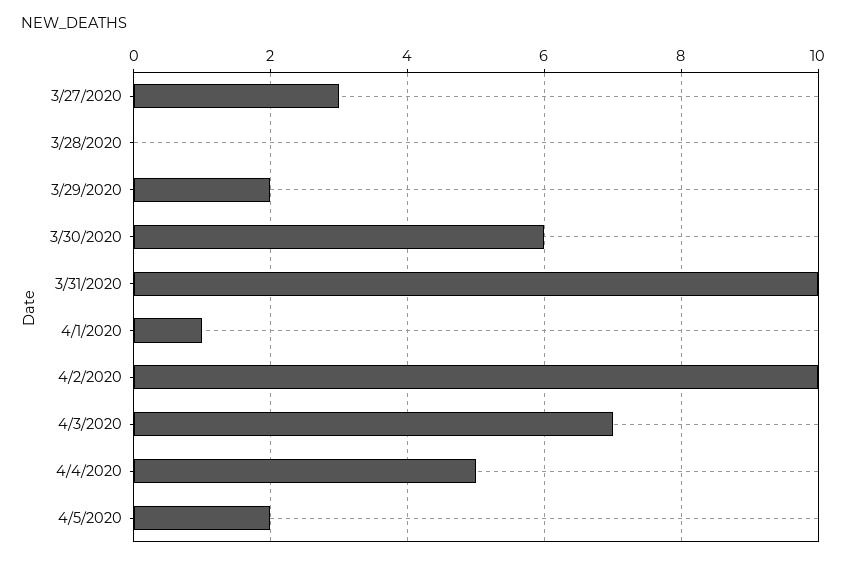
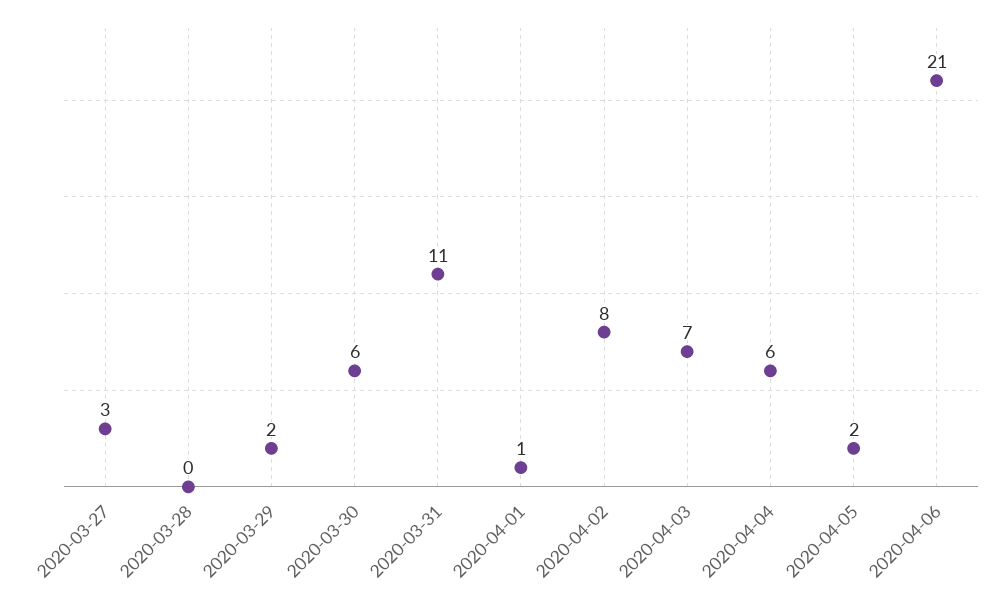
3/31/2020: 10 -> 11
4/2/2020: 10 -> 8
4/4/2020: 5 -> 6
2020-04-06: none -> 21

